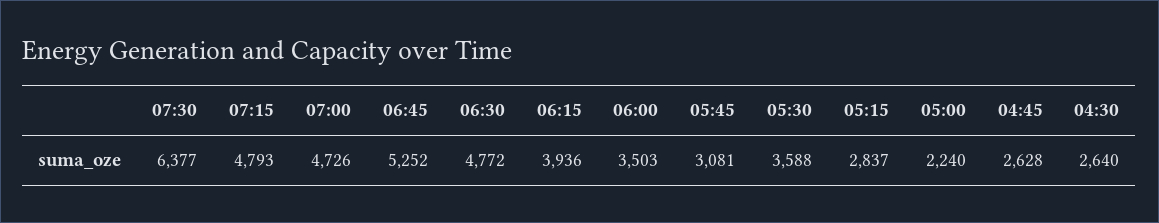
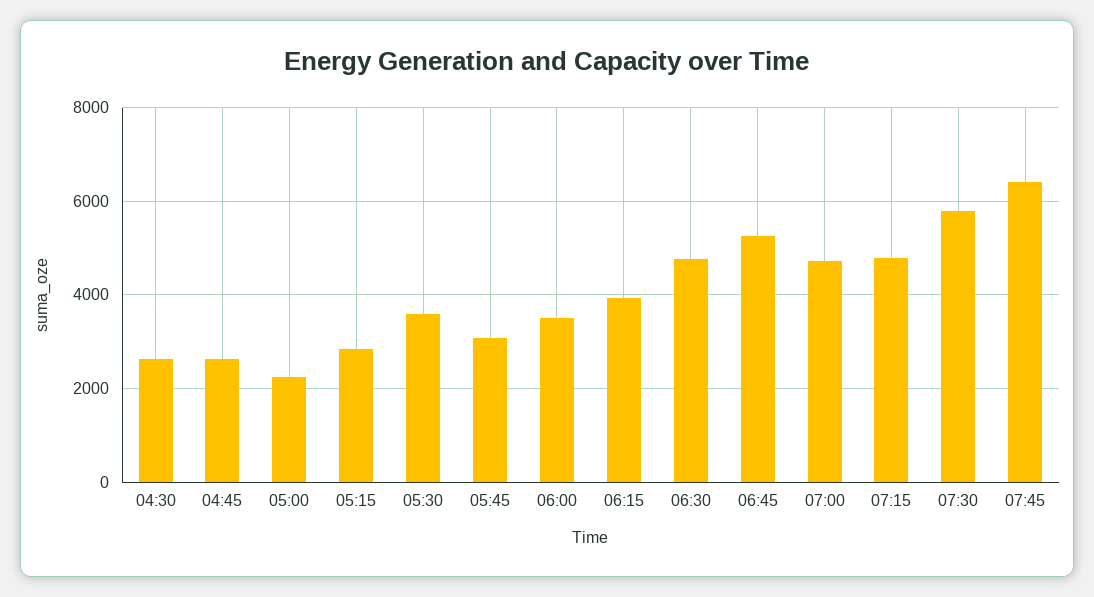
07:30: 6377 -> 5800
07:45: none -> 6400

